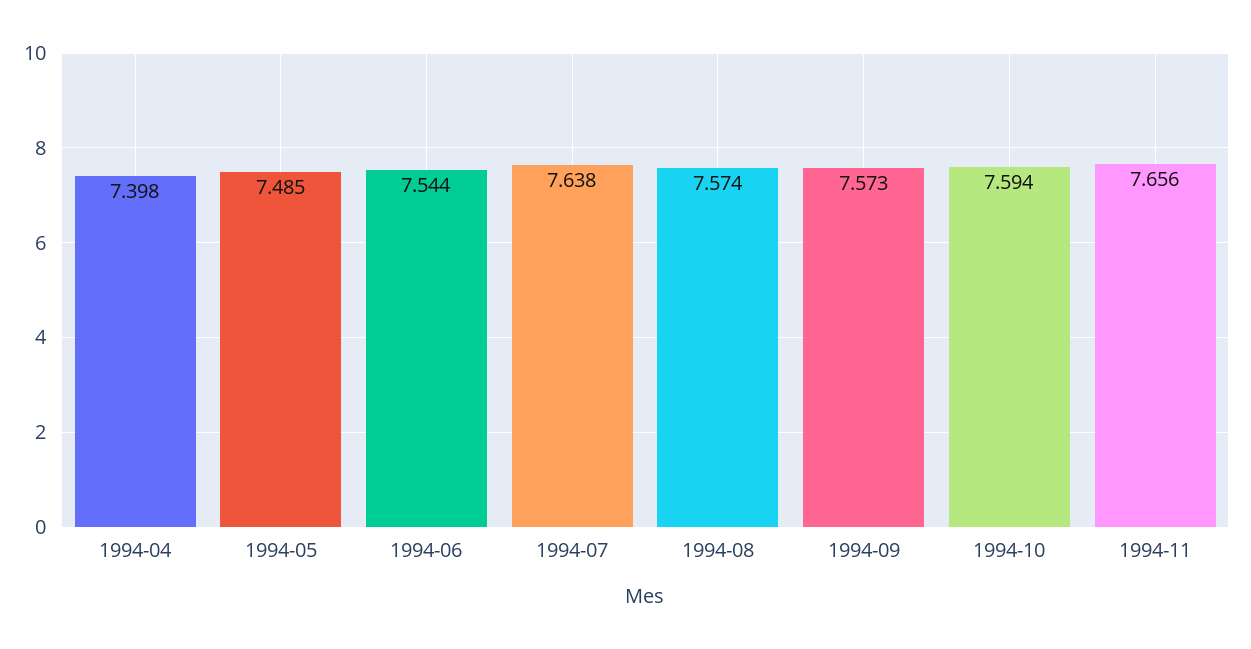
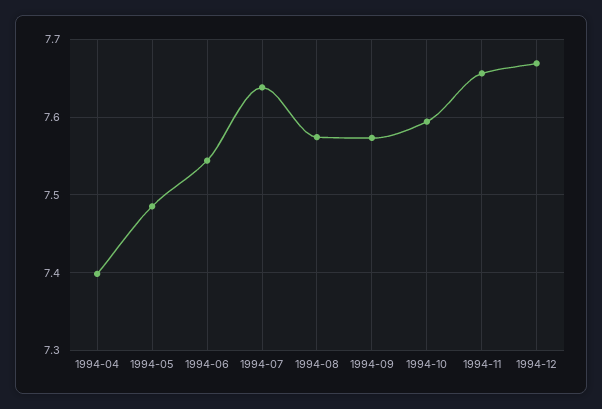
1994-12: none -> 7.67

